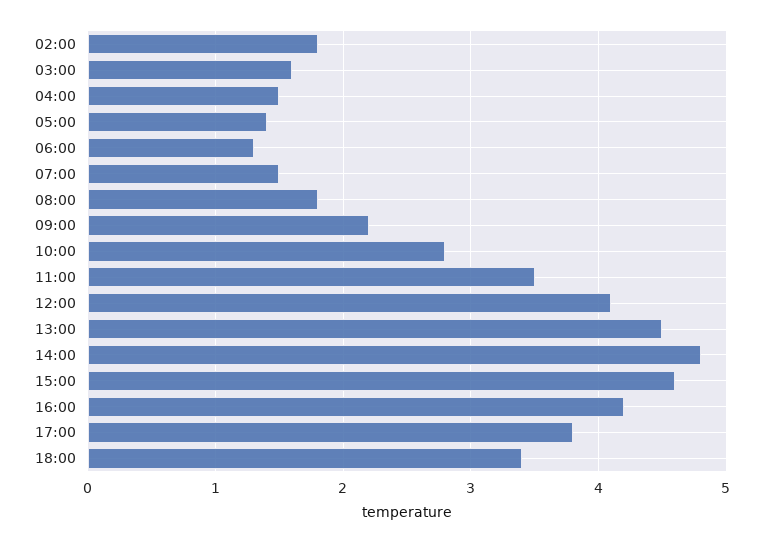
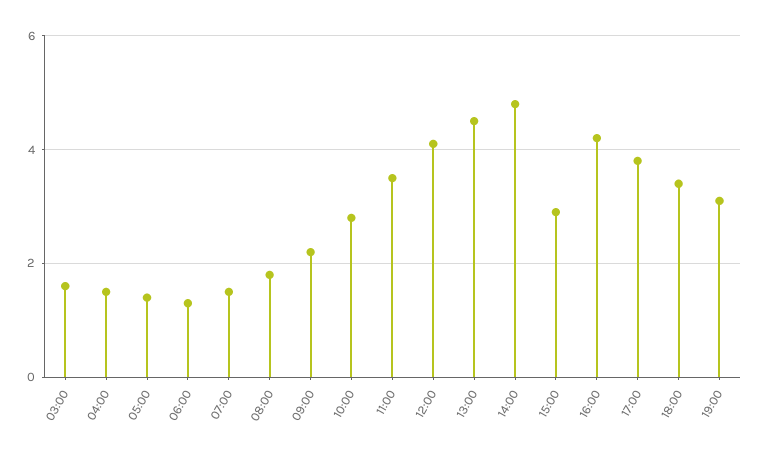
02:00: 1.8 -> none
15:00: 4.6 -> 3
19:00: none -> 3

